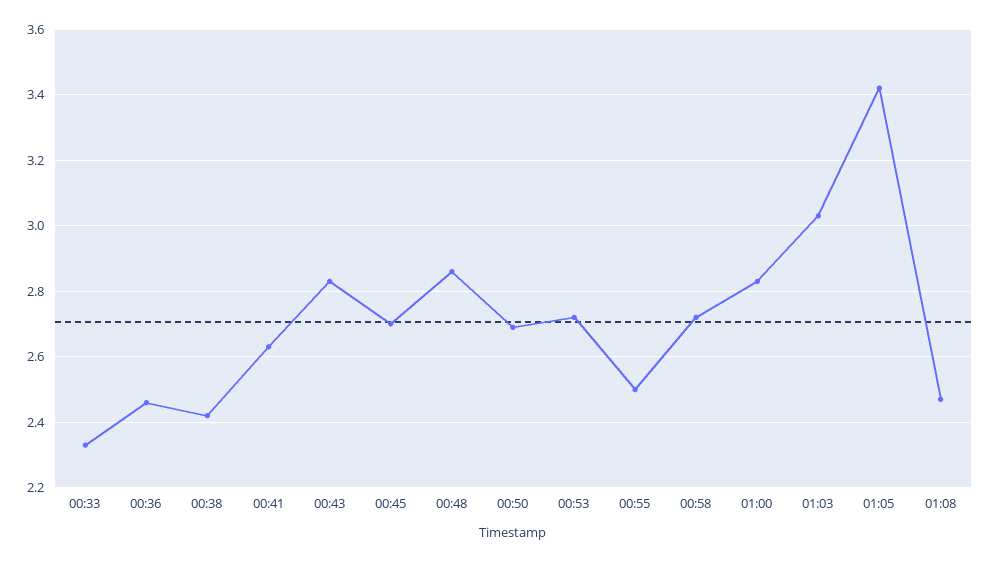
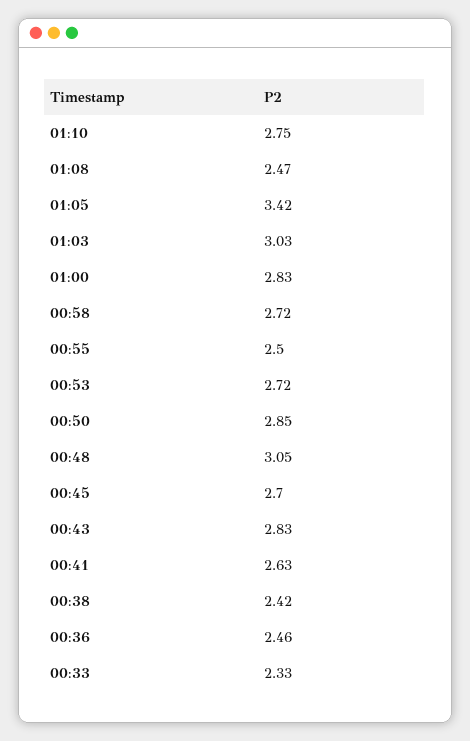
00:48: 2.85 -> 3.05
00:50: 2.7 -> 2.85
01:10: none -> 2.75

